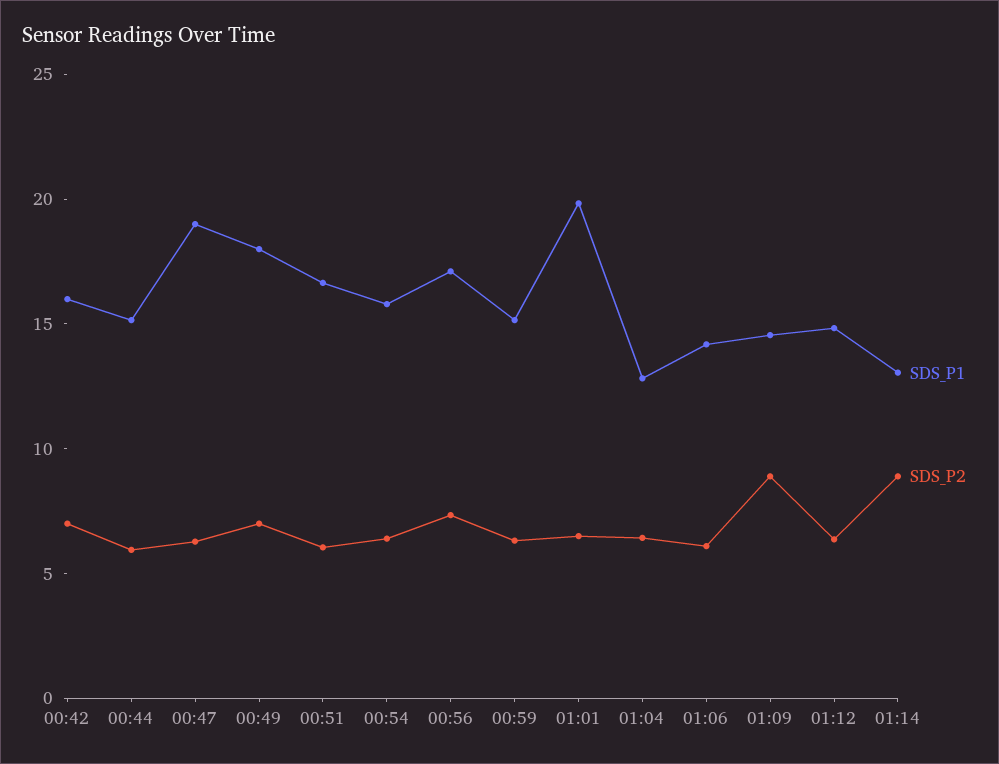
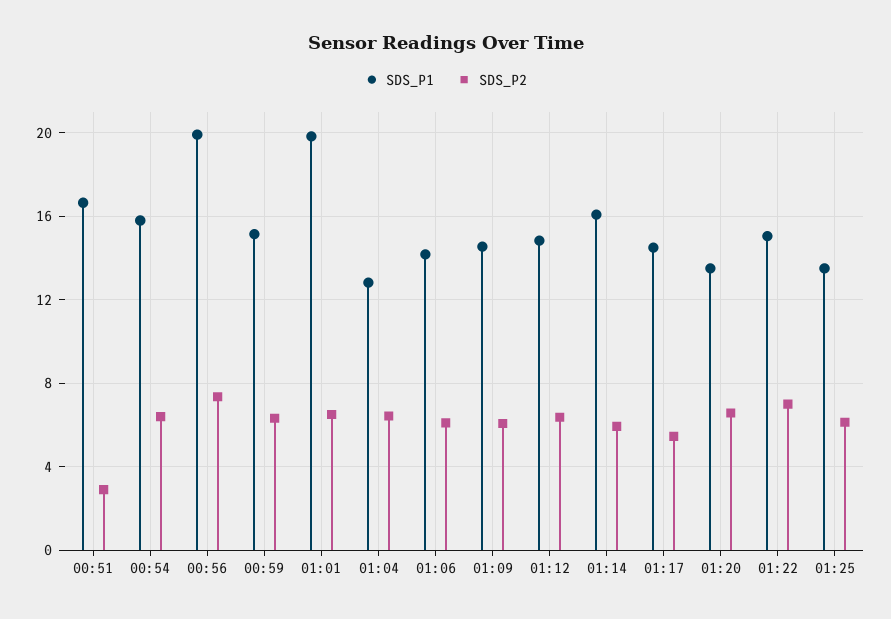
SDS_P1, 00:42: 16 -> none
SDS_P2, 00:42: 7 -> none
SDS_P1, 00:44: 15 -> none
SDS_P2, 00:44: 6 -> none
SDS_P1, 00:47: 19 -> none
SDS_P2, 00:47: 6 -> none
SDS_P1, 00:49: 18 -> none
SDS_P2, 00:49: 7 -> none
SDS_P2, 00:51: 6 -> 3
SDS_P1, 00:56: 17 -> 20
SDS_P2, 01:09: 9 -> 6
SDS_P1, 01:14: 13 -> 16
SDS_P2, 01:14: 9 -> 6
SDS_P1, 01:17: none -> 14.5
SDS_P2, 01:17: none -> 5.5
SDS_P1, 01:20: none -> 13.5
SDS_P2, 01:20: none -> 6.5
SDS_P1, 01:22: none -> 15
SDS_P2, 01:22: none -> 7
SDS_P1, 01:25: none -> 13.5
SDS_P2, 01:25: none -> 6

